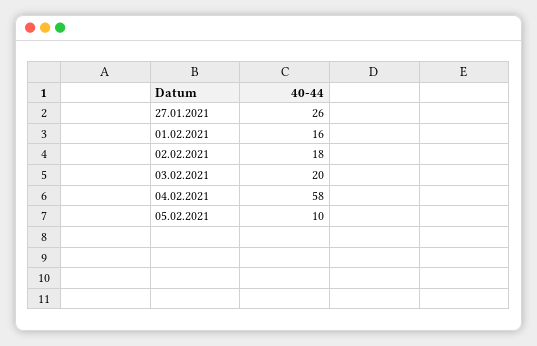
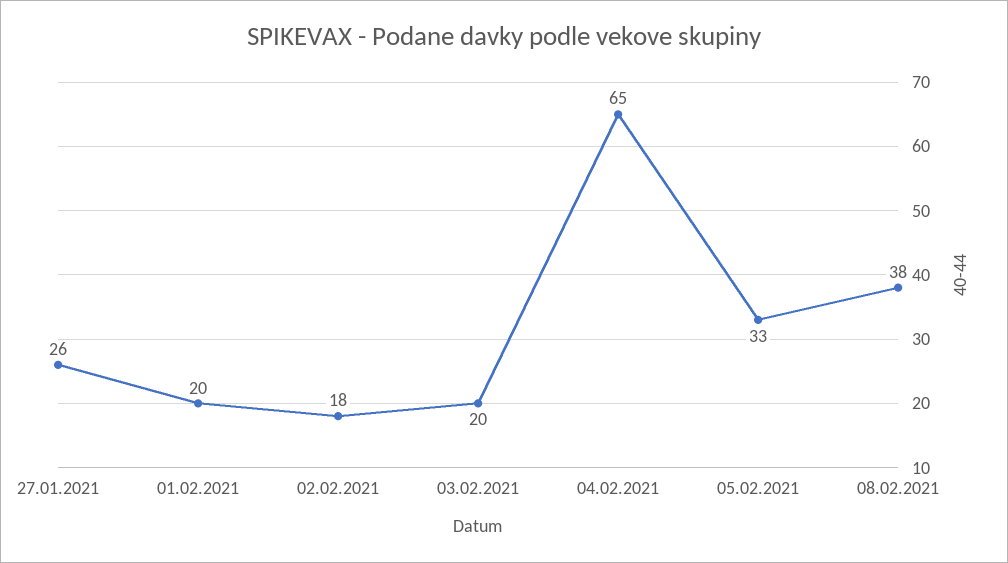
01.02.2021: 16 -> 20
04.02.2021: 58 -> 65
05.02.2021: 10 -> 33
08.02.2021: none -> 38

